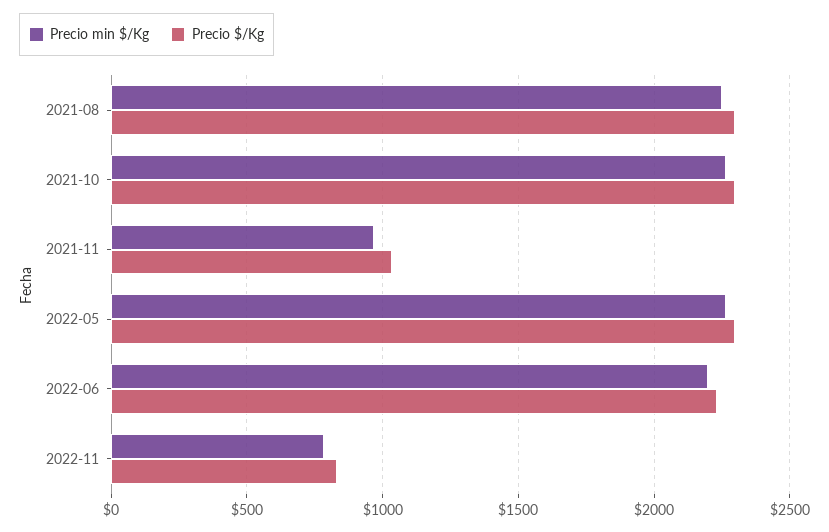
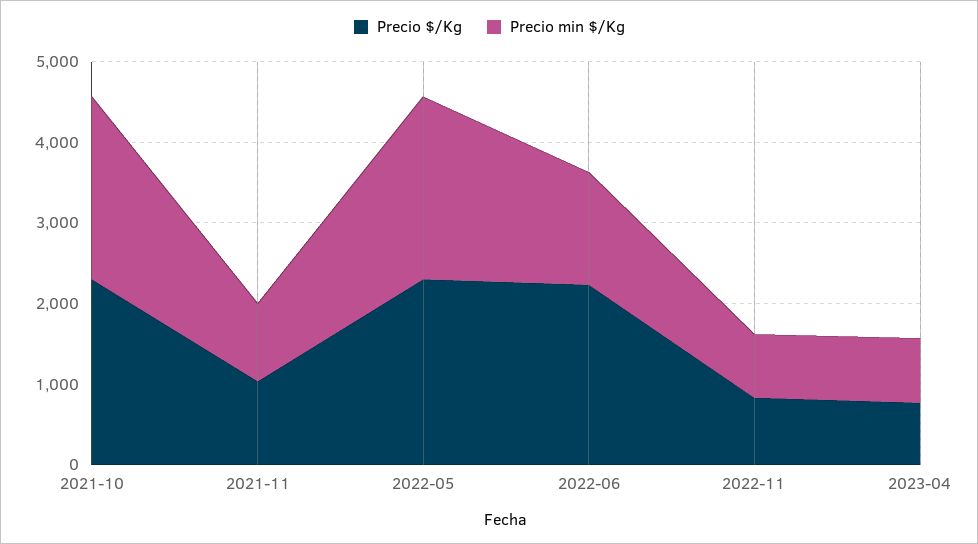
Precio min $/Kg, 2021-08: 2250 -> none
Precio $/Kg, 2021-08: 2300 -> none
Precio min $/Kg, 2022-06: 2200 -> 1400
Precio $/Kg, 2023-04: none -> 800
Precio min $/Kg, 2023-04: none -> 800

